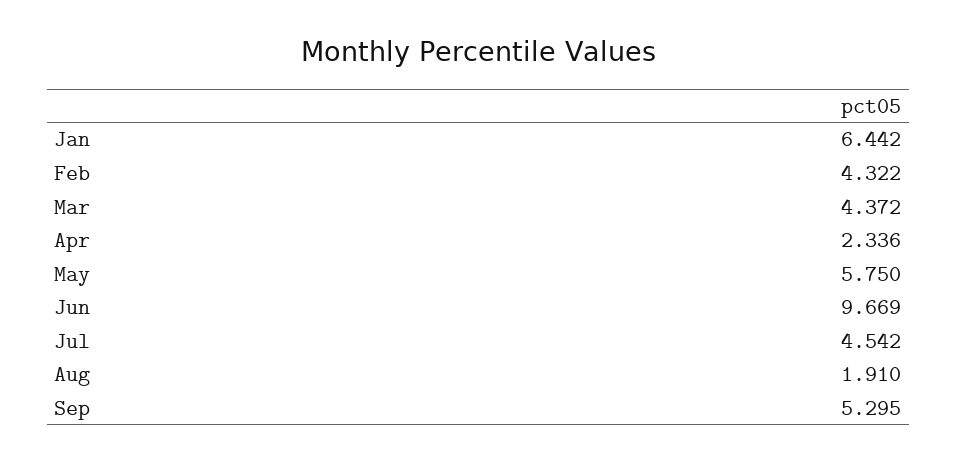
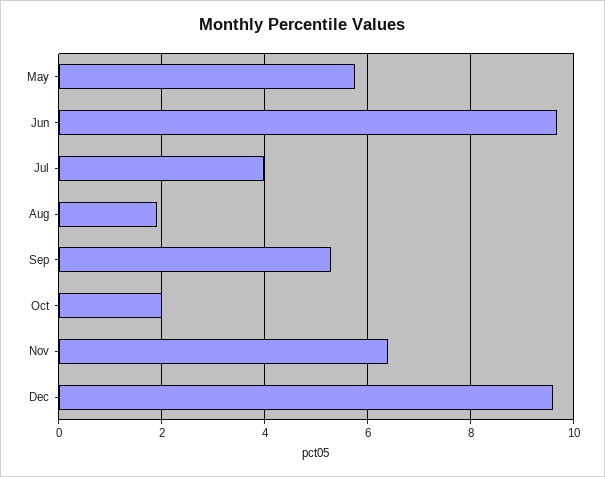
Jan: 6.442 -> none
Feb: 4.322 -> none
Mar: 4.372 -> none
Apr: 2.336 -> none
Jul: 4.542 -> 4
Oct: none -> 2
Nov: none -> 6.4
Dec: none -> 9.6

